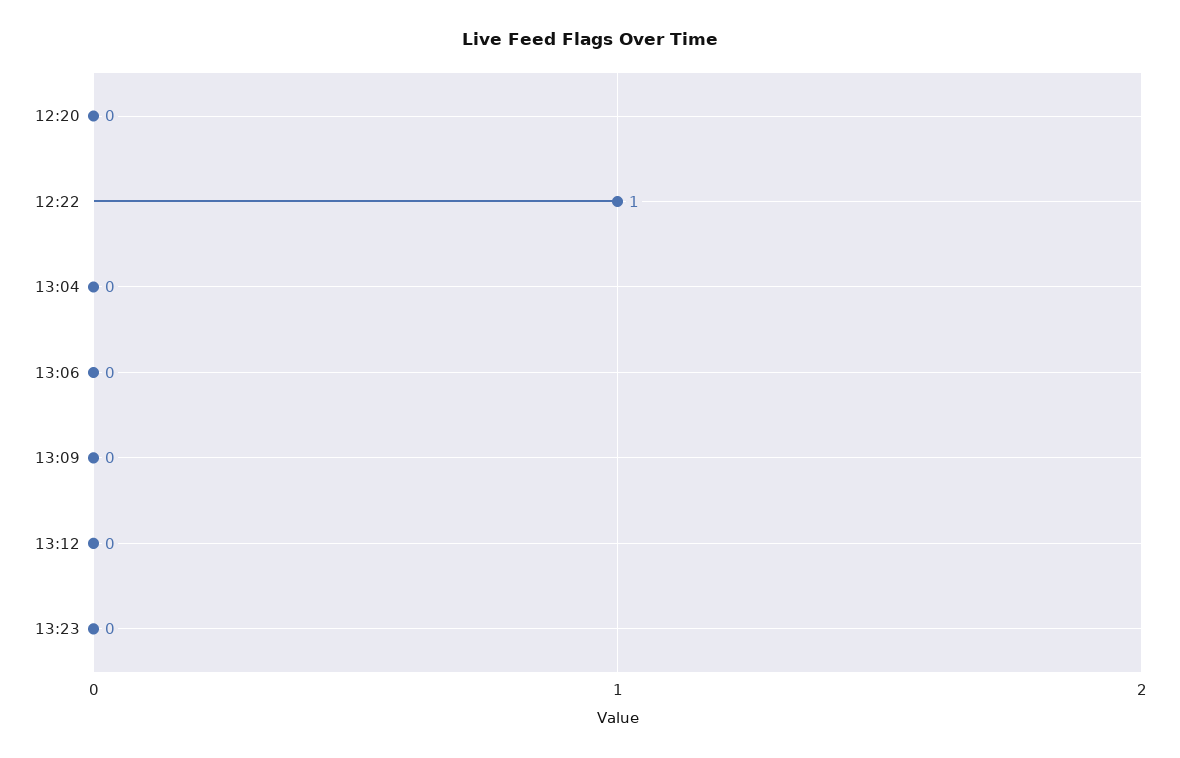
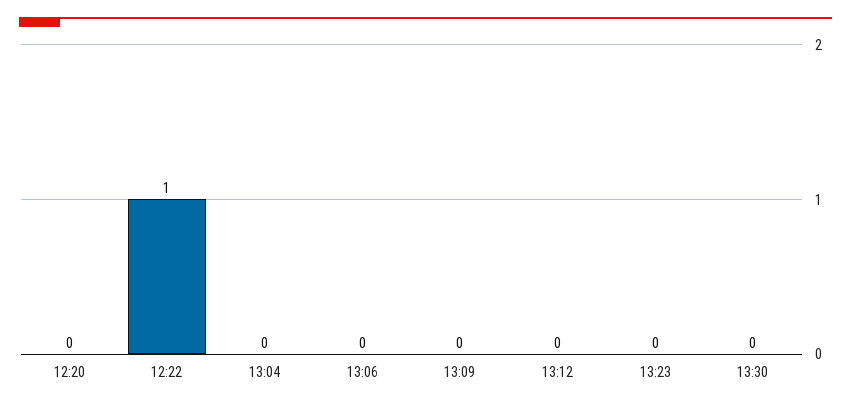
13:30: none -> 0

